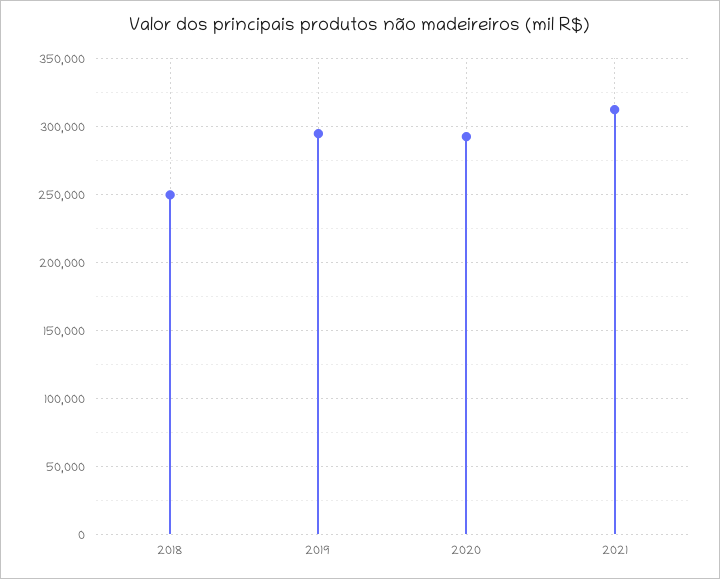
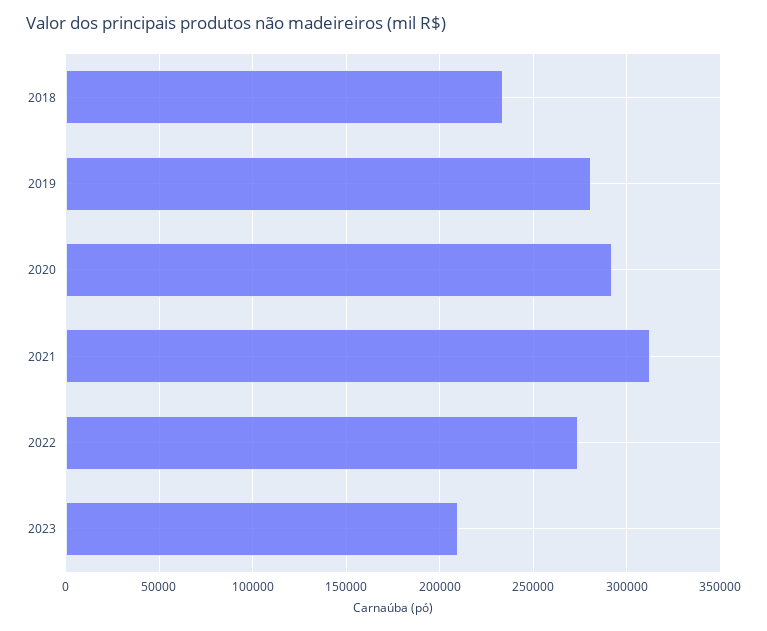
2018: 250000 -> 235000
2019: 295000 -> 280000
2022: none -> 275000
2023: none -> 210000

